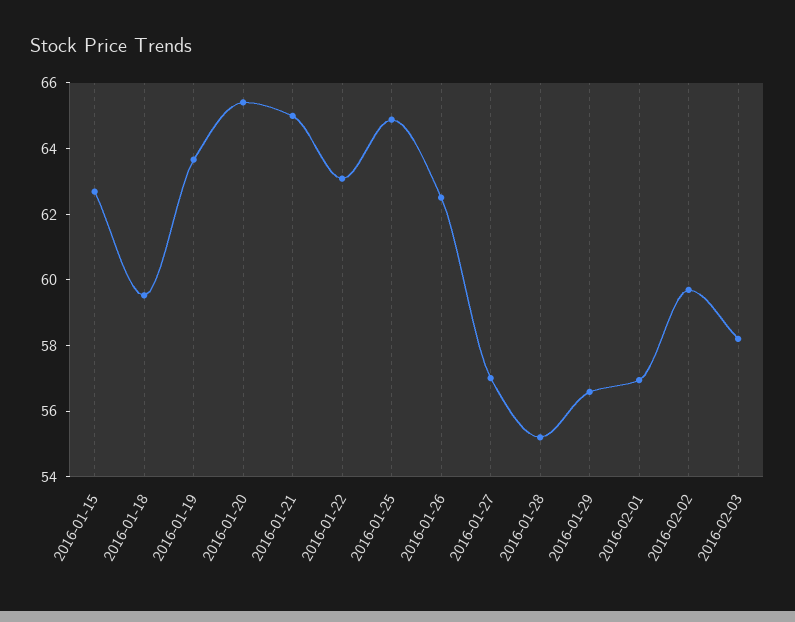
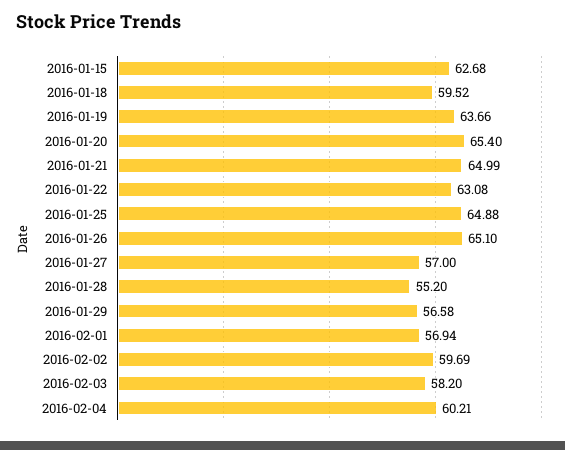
2016-01-26: 62.5 -> 65.1
2016-02-04: none -> 60.21

